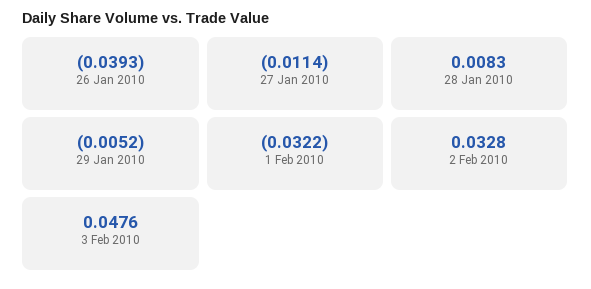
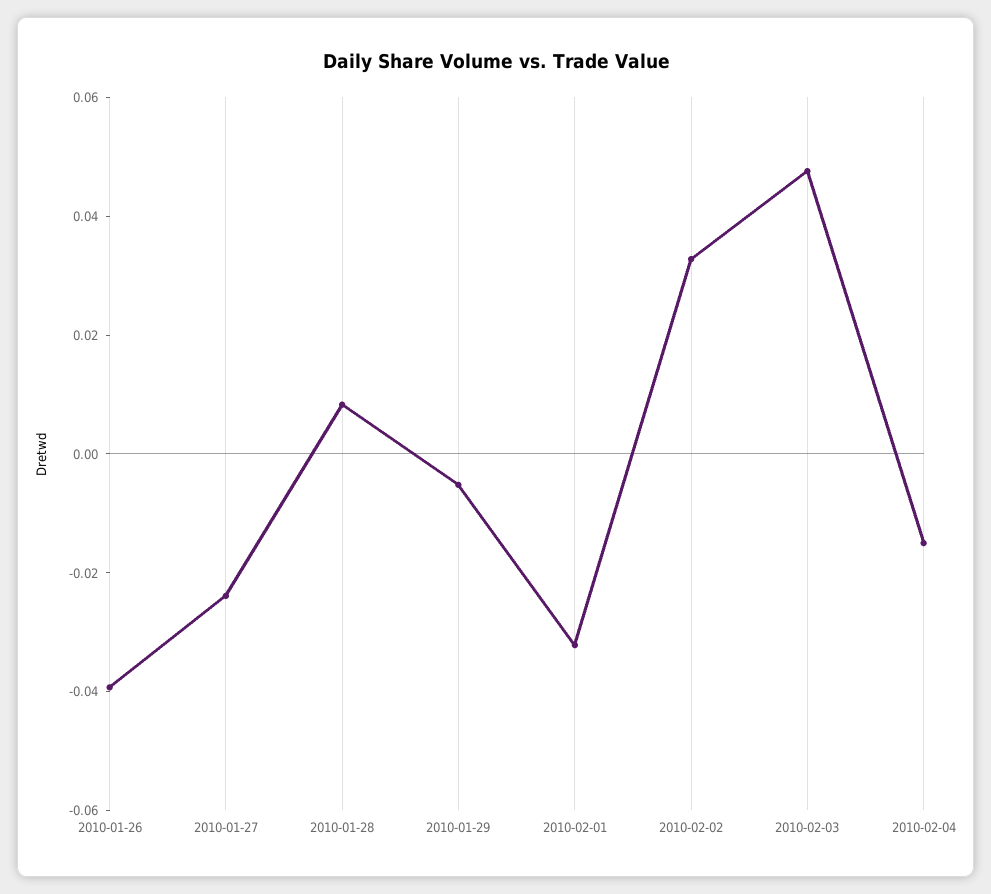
27 Jan 2010: -0.0114 -> -0.025
2010-02-04: none -> -0.015

